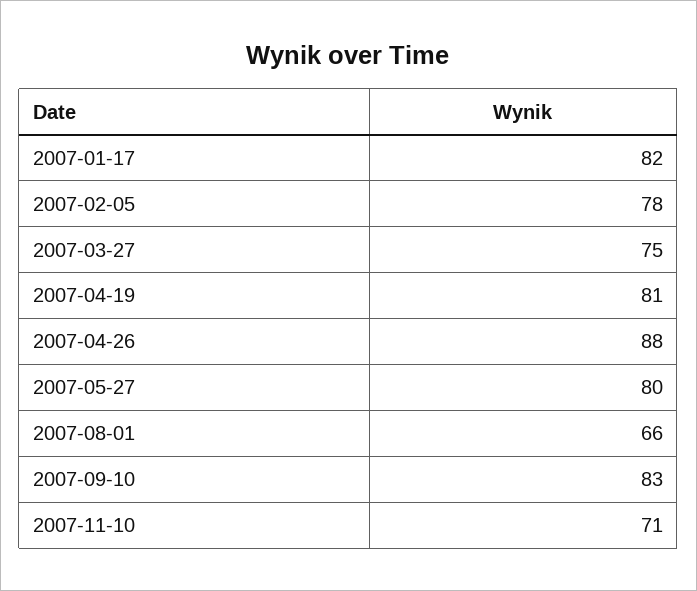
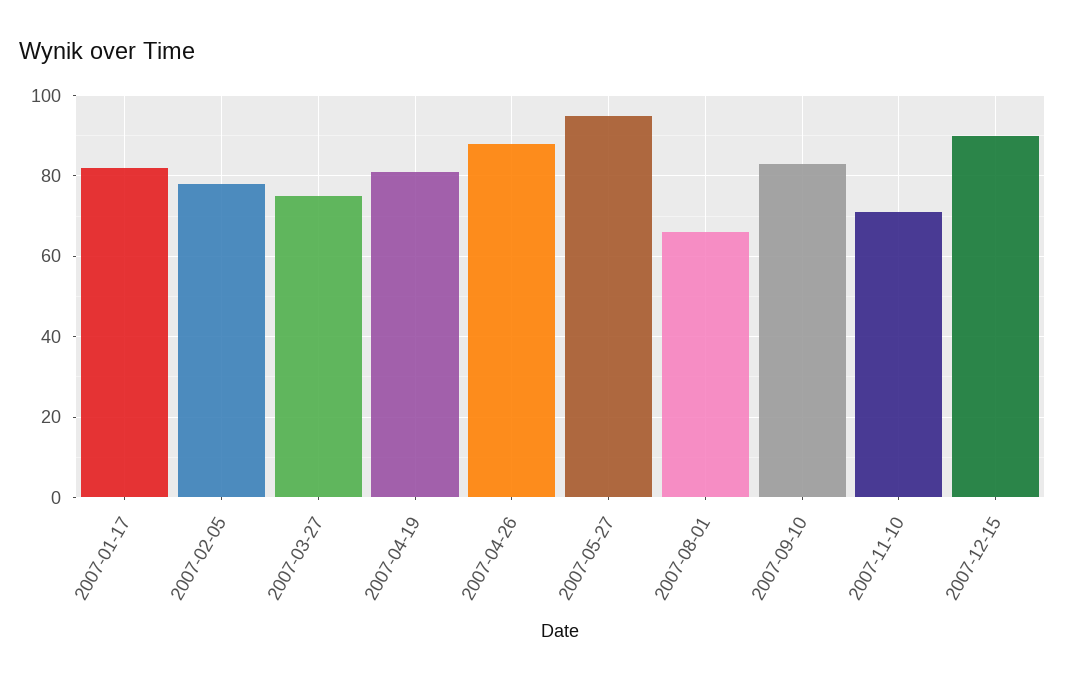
2007-05-27: 80 -> 95
2007-12-15: none -> 90

